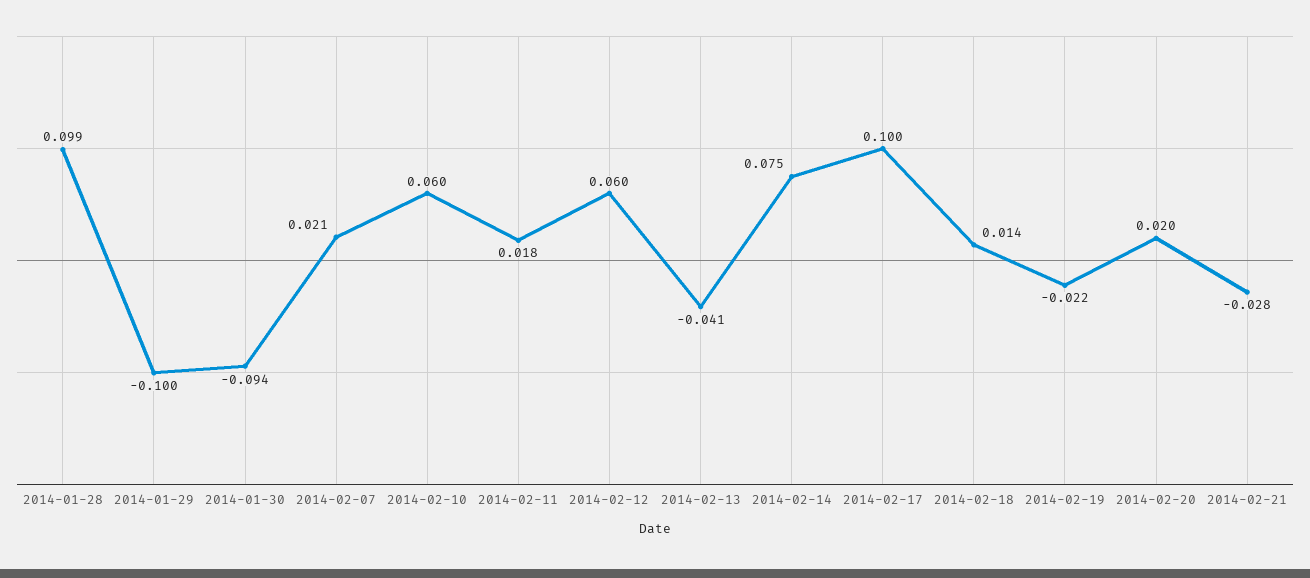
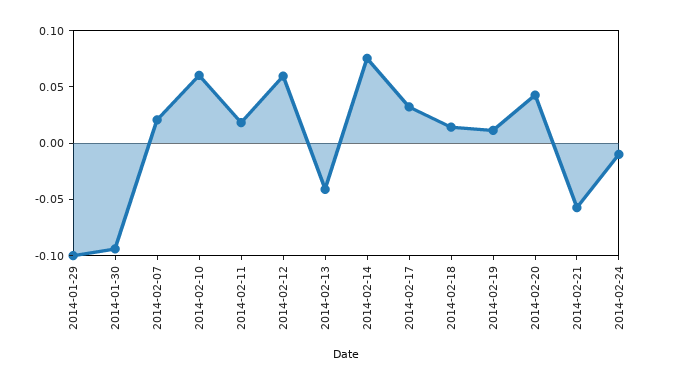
2014-01-28: 0.099 -> none
2014-02-17: 0.1 -> 0.03
2014-02-19: -0.022 -> 0.01
2014-02-20: 0.02 -> 0.04
2014-02-21: -0.028 -> -0.06
2014-02-24: none -> -0.01

